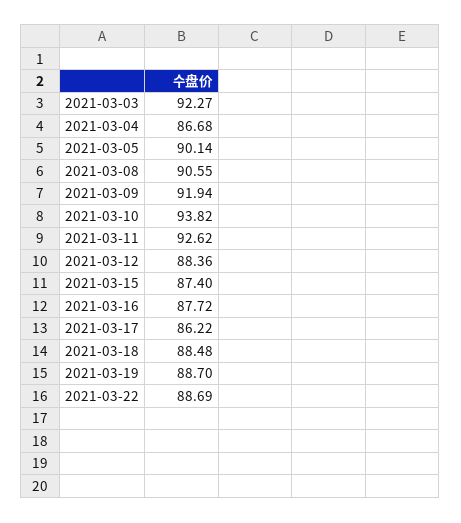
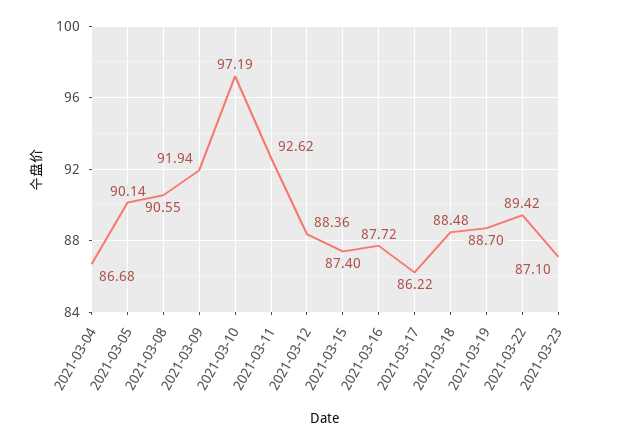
2021-03-03: 92.27 -> none
2021-03-10: 93.82 -> 97.19
2021-03-22: 88.69 -> 89.42
2021-03-23: none -> 87.1

